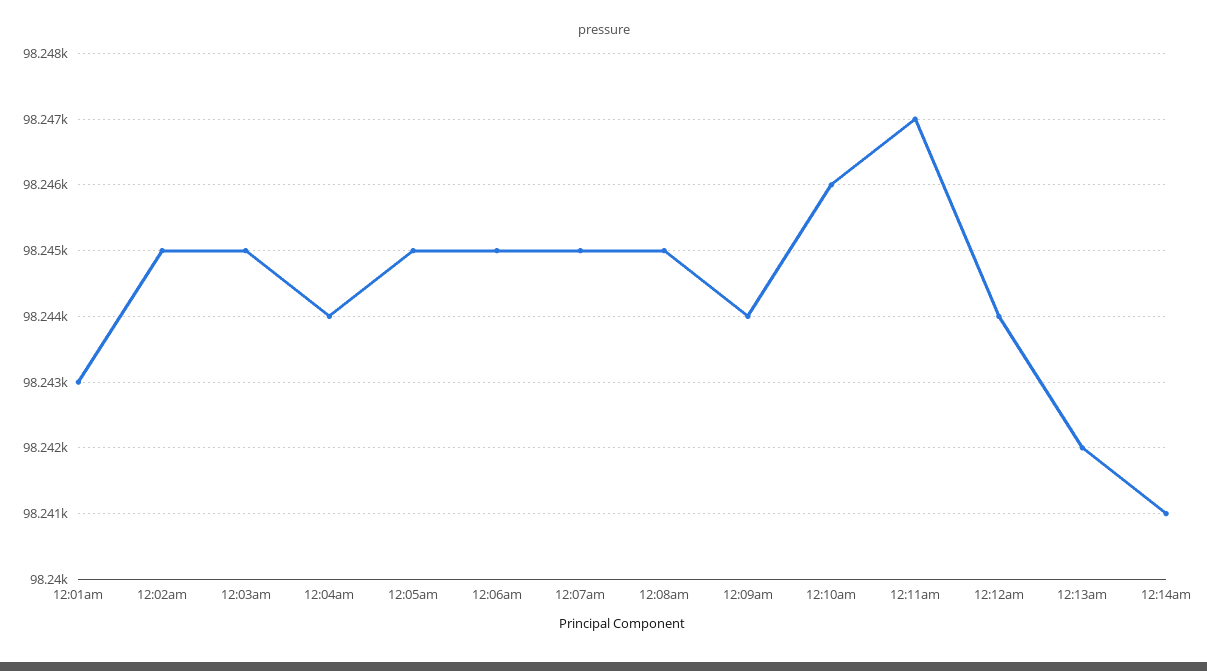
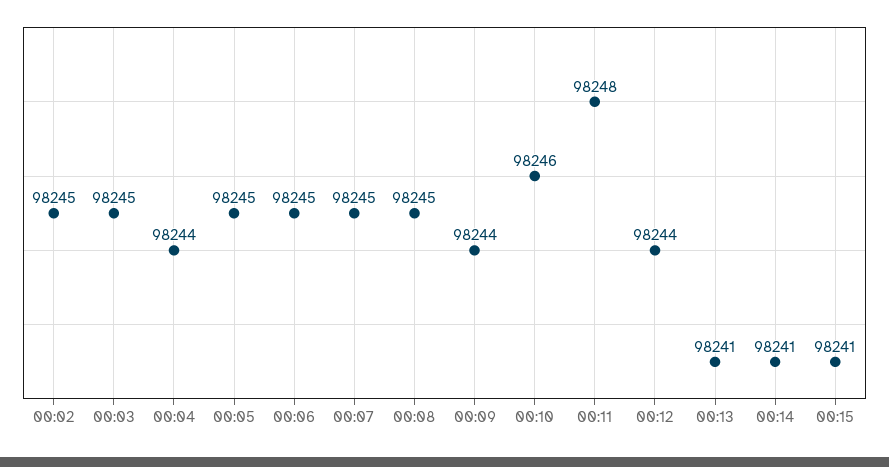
12:01am: 98243 -> none
12:11am: 98247 -> 98248
12:13am: 98242 -> 98241
00:15: none -> 98241

